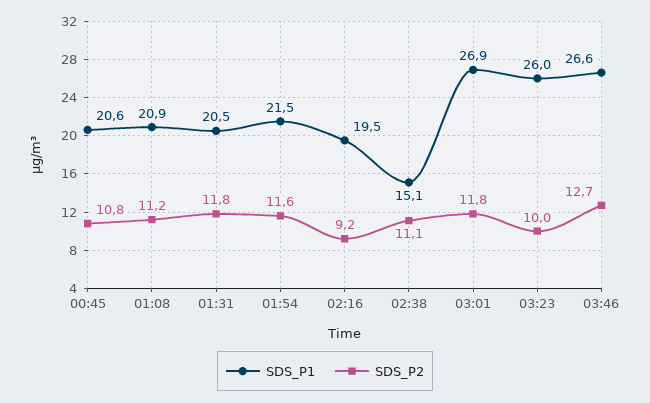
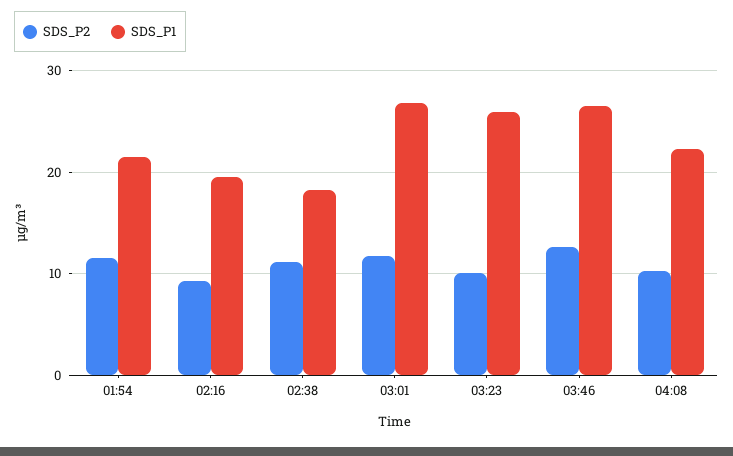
SDS_P1, 00:45: 20.6 -> none
SDS_P2, 00:45: 10.8 -> none
SDS_P1, 01:08: 20.9 -> none
SDS_P2, 01:08: 11.2 -> none
SDS_P1, 01:31: 20.5 -> none
SDS_P2, 01:31: 11.8 -> none
SDS_P1, 02:38: 15.1 -> 18
SDS_P2, 04:08: none -> 10
SDS_P1, 04:08: none -> 22

